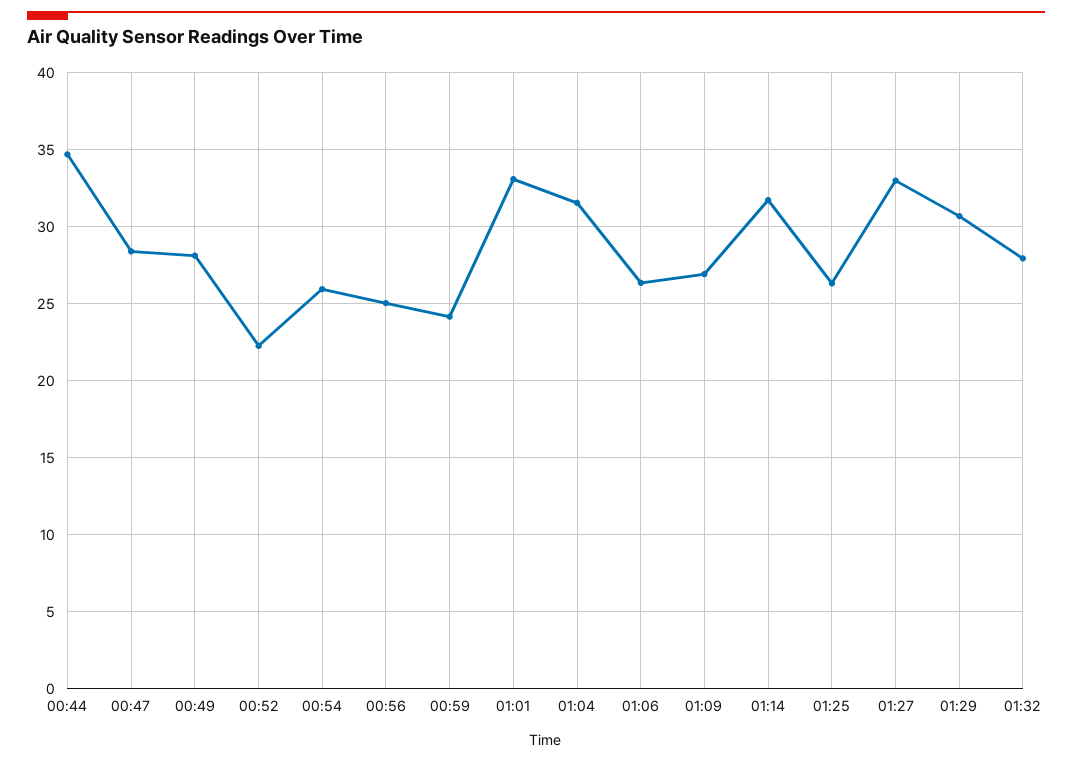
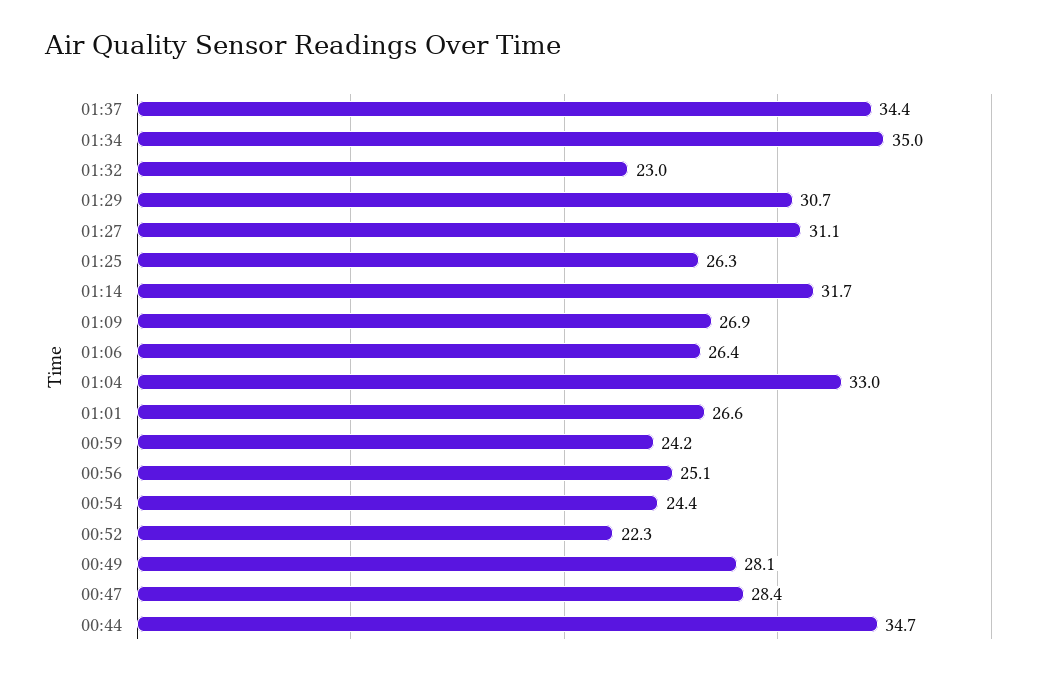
00:54: 26 -> 24.4
01:01: 33 -> 26.6
01:04: 31.5 -> 33
01:27: 33 -> 31.1
01:32: 28 -> 23
01:37: none -> 34.4
01:34: none -> 35

